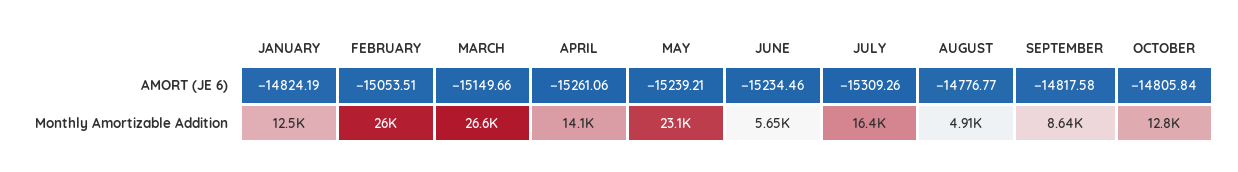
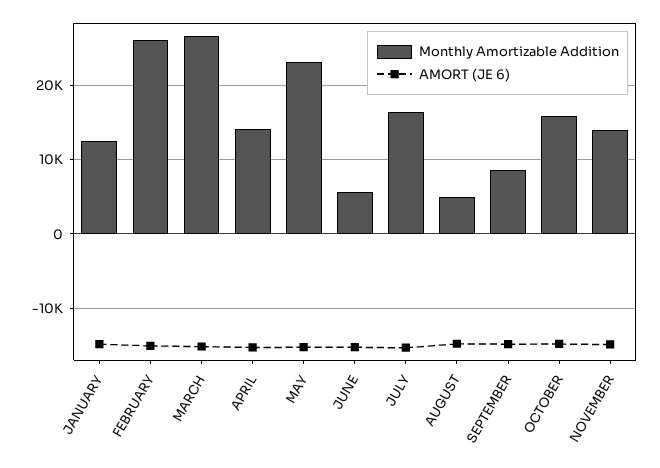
Monthly Amortizable Addition, OCTOBER: 12800 -> 16000
Monthly Amortizable Addition, NOVEMBER: none -> 14000
AMORT (JE 6), NOVEMBER: none -> -15000

